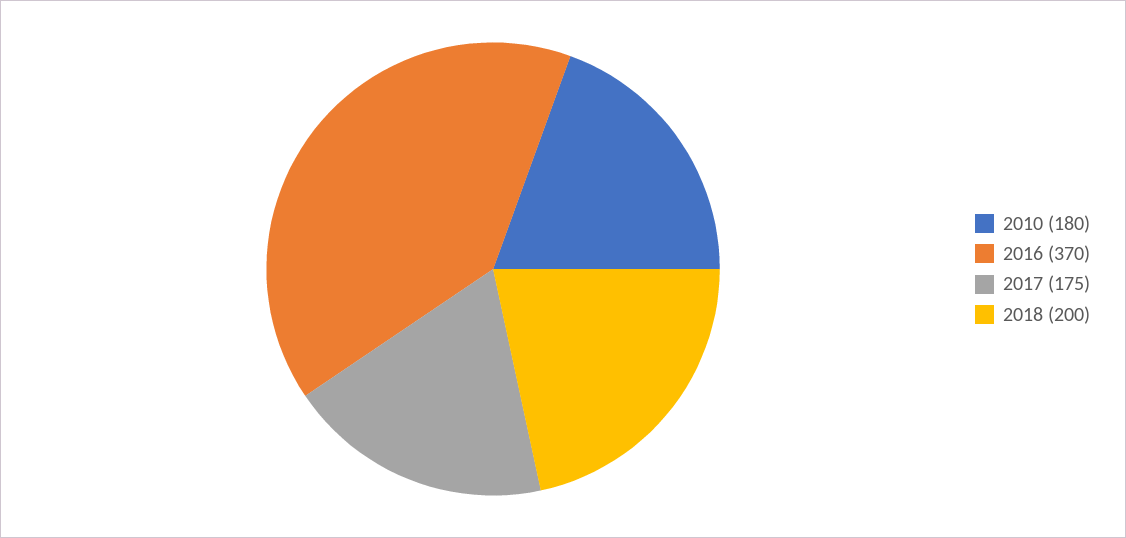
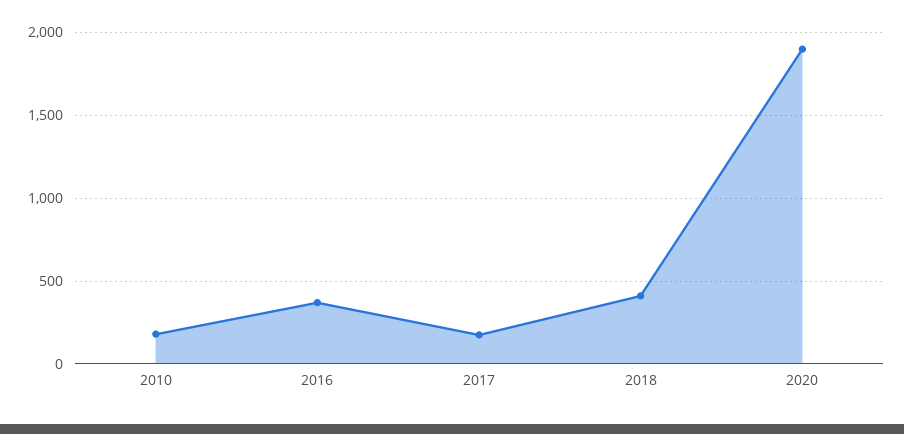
2018: 200 -> 400
2020: none -> 1900

